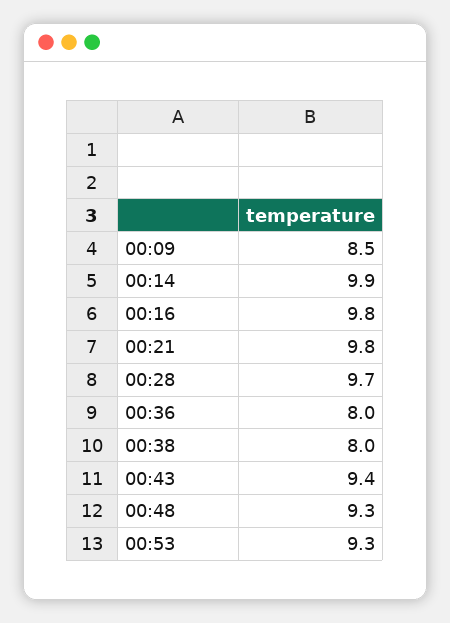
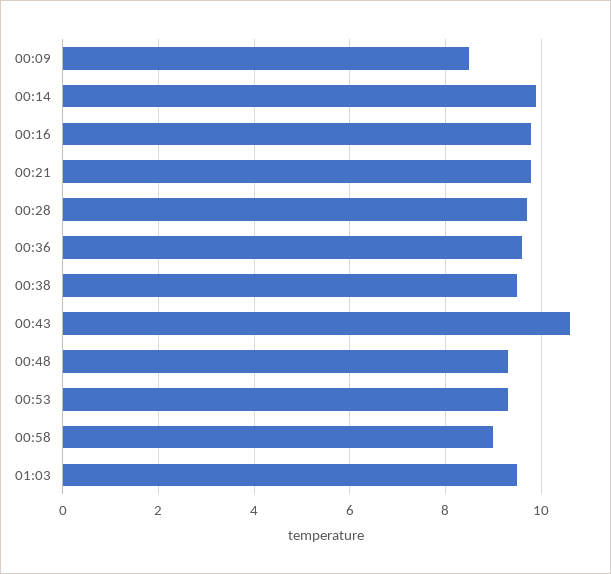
00:36: 8 -> 9.5
00:38: 8 -> 9.5
00:43: 9.4 -> 10.5
00:58: none -> 9
01:03: none -> 9.5

